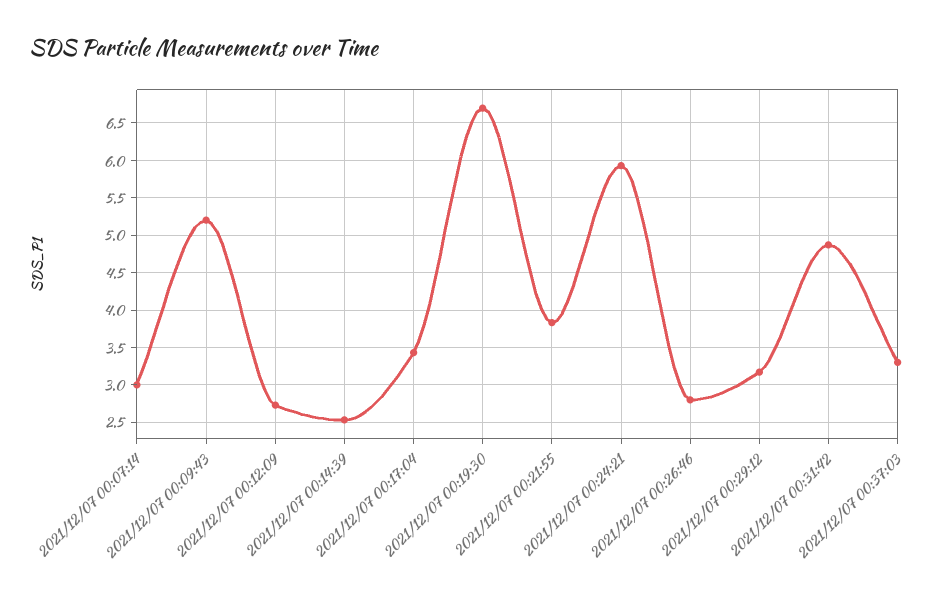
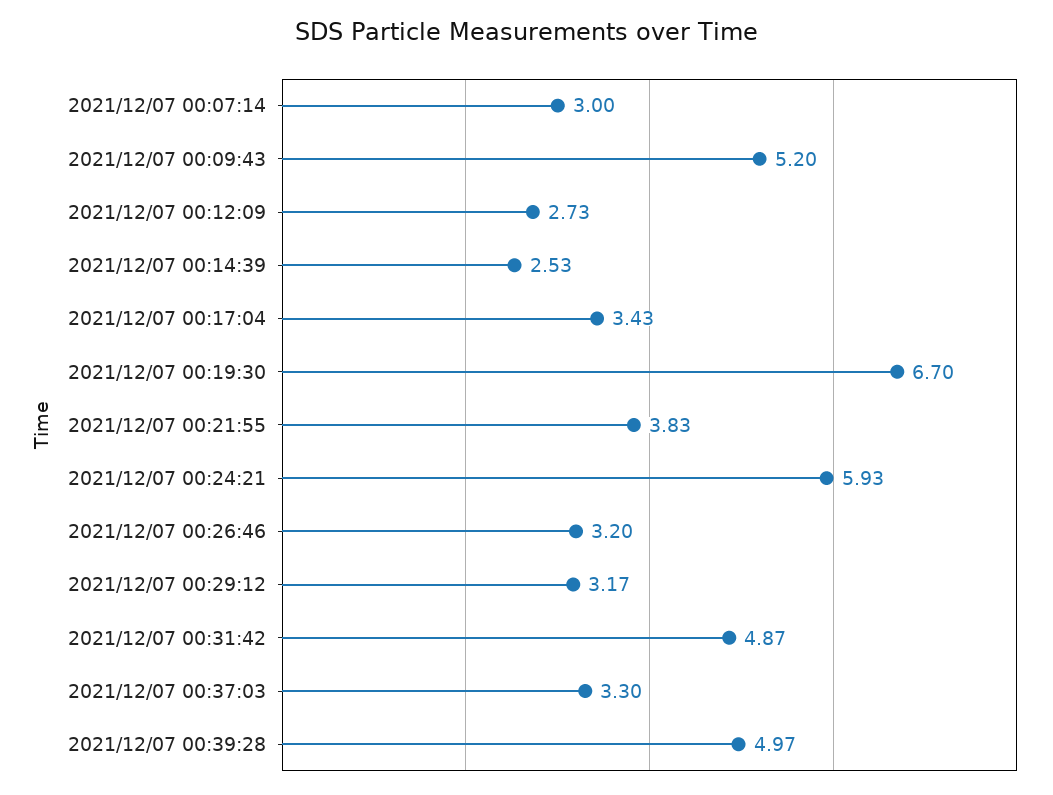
2021/12/07 00:26:46: 2.8 -> 3.2
2021/12/07 00:39:28: none -> 4.97

